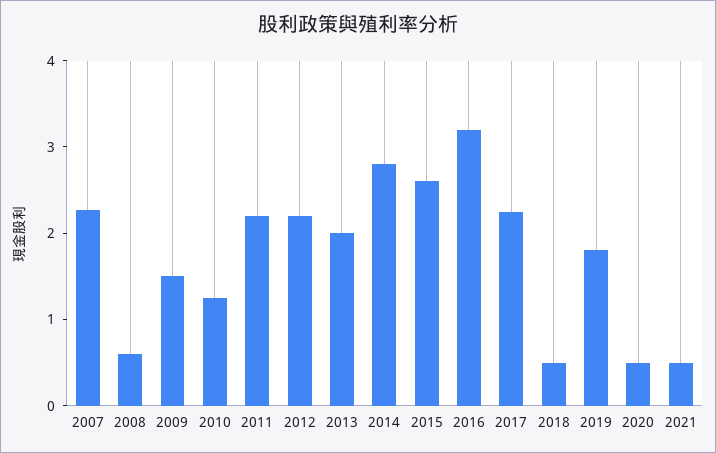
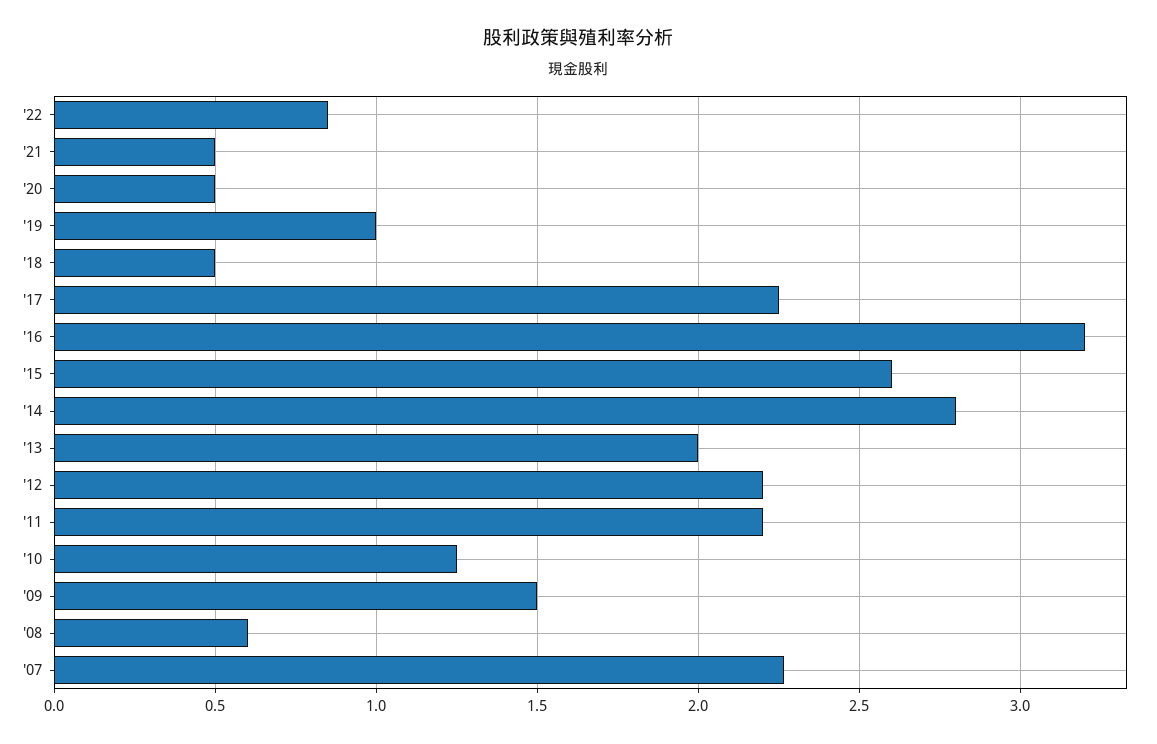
2019: 1.8 -> 1
'22: none -> 0.85

